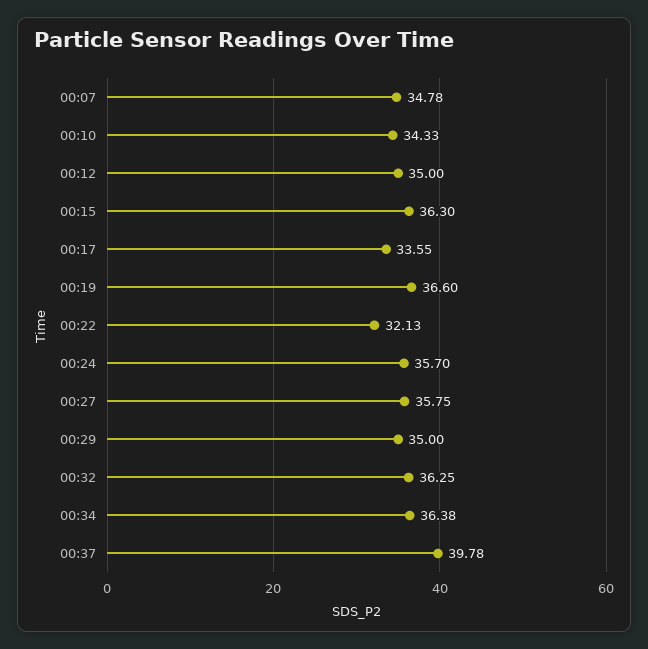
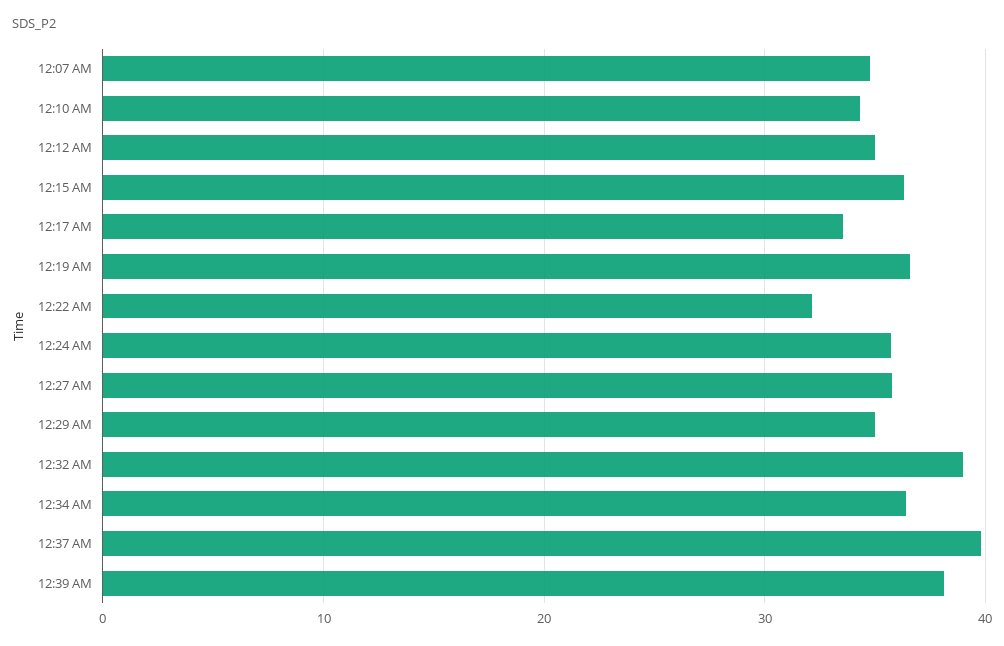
00:32: 36.25 -> 39
12:39 AM: none -> 38

